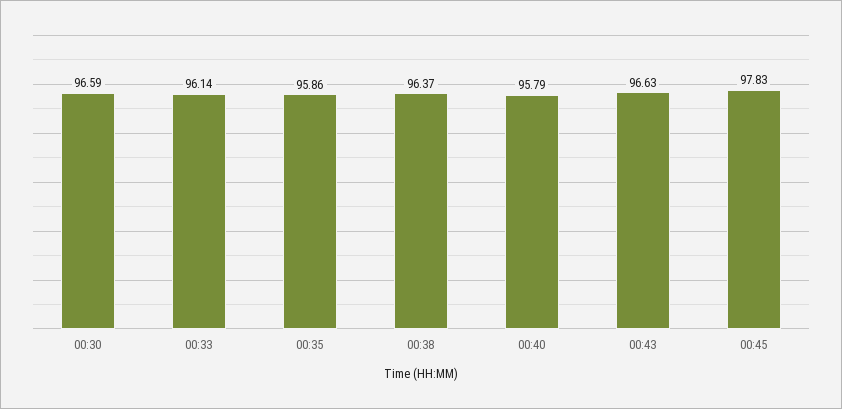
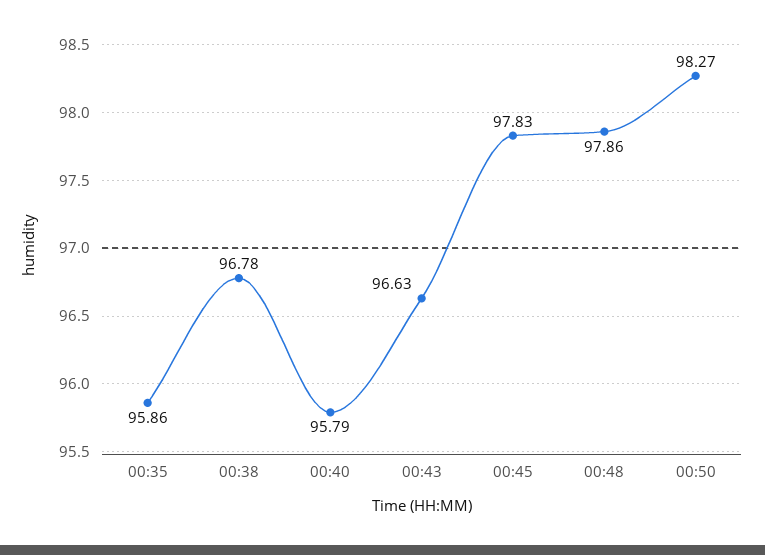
00:30: 96.59 -> none
00:33: 96.14 -> none
00:38: 96.37 -> 96.78
00:48: none -> 97.86
00:50: none -> 98.27

